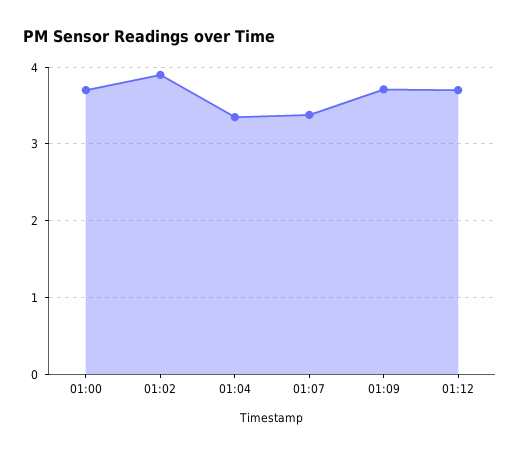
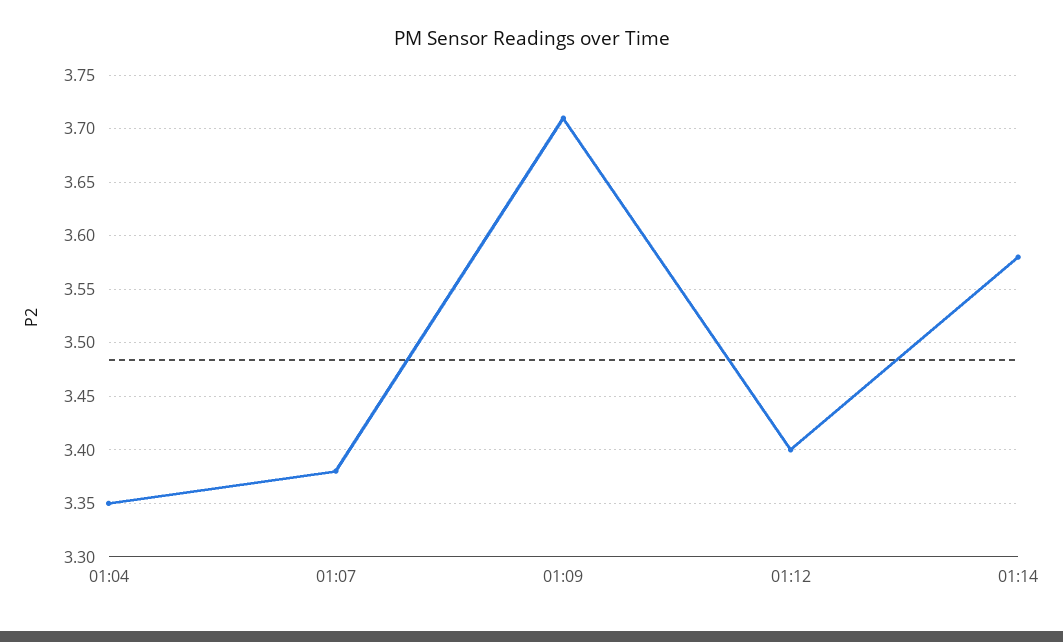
01:00: 3.7 -> none
01:02: 3.9 -> none
01:12: 3.7 -> 3.4
01:14: none -> 3.58

